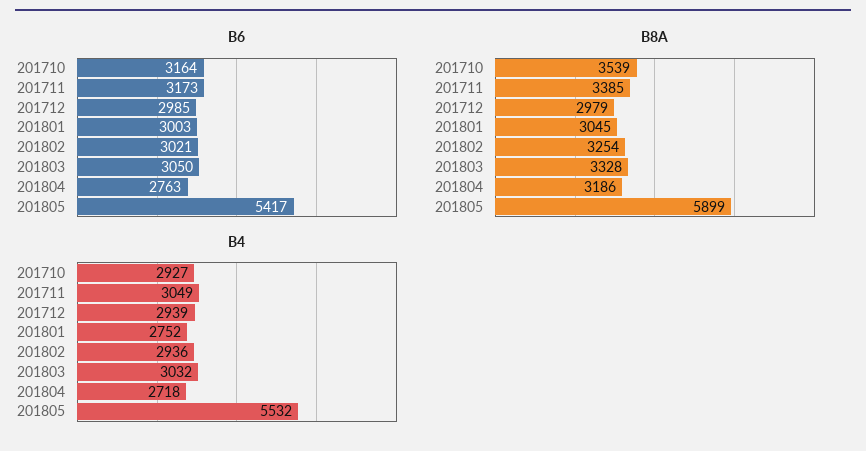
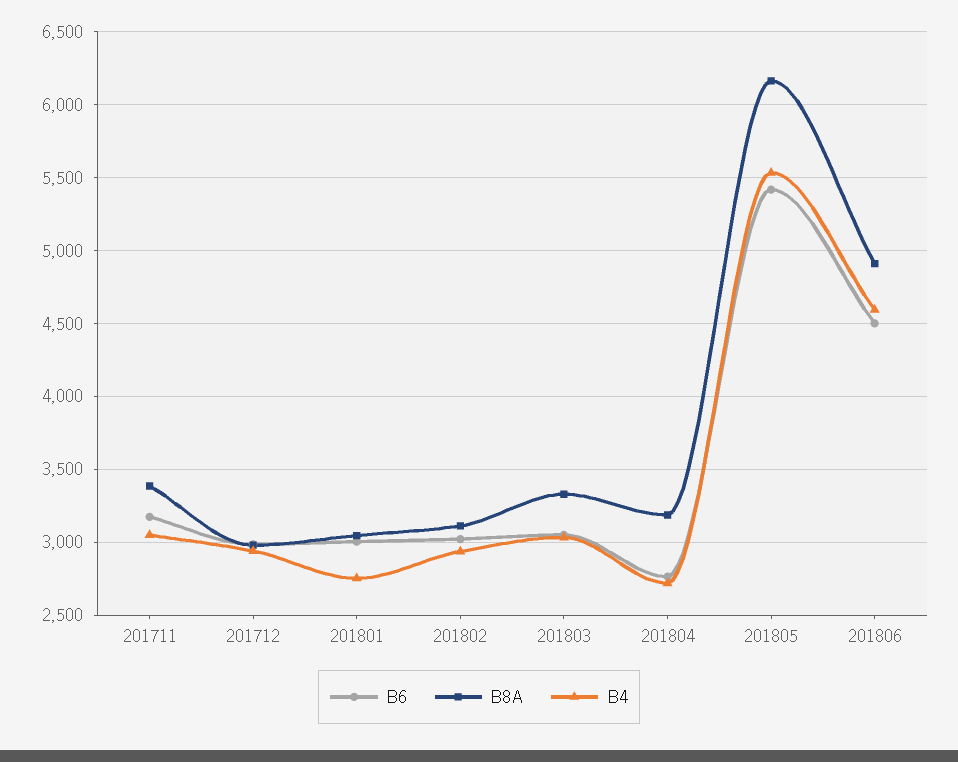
B6, 201710: 3164 -> none
B8A, 201710: 3539 -> none
B8A, 201802: 3254 -> 3100
B8A, 201805: 5899 -> 6150
B4, 201710: 2927 -> none
B6, 201806: none -> 4500
B8A, 201806: none -> 4900
B4, 201806: none -> 4600

